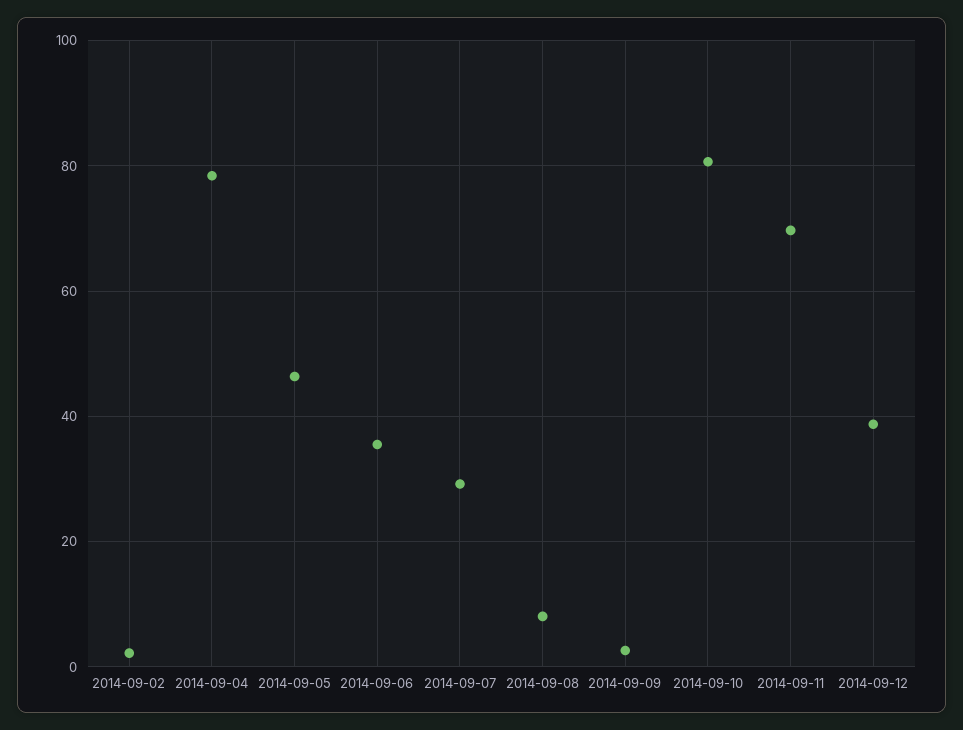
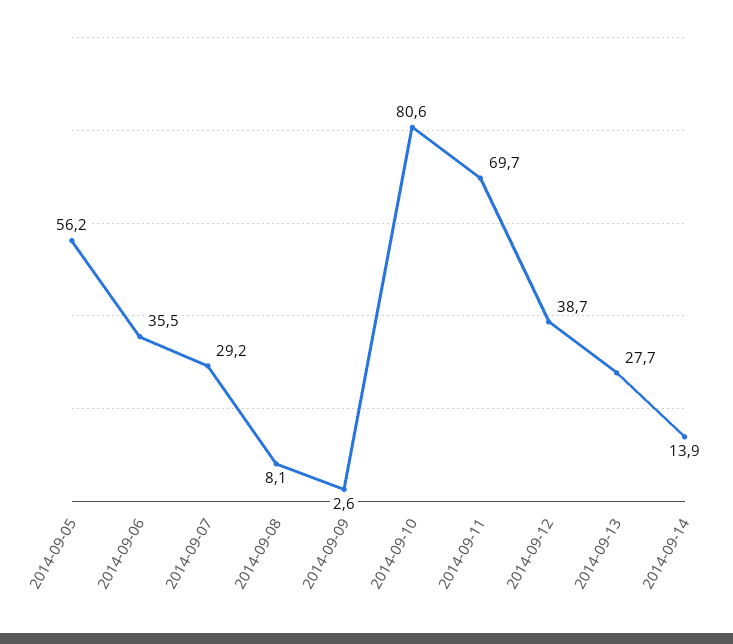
2014-09-02: 2 -> none
2014-09-04: 78 -> none
2014-09-05: 46 -> 56.2
2014-09-13: none -> 27.7
2014-09-14: none -> 13.9

